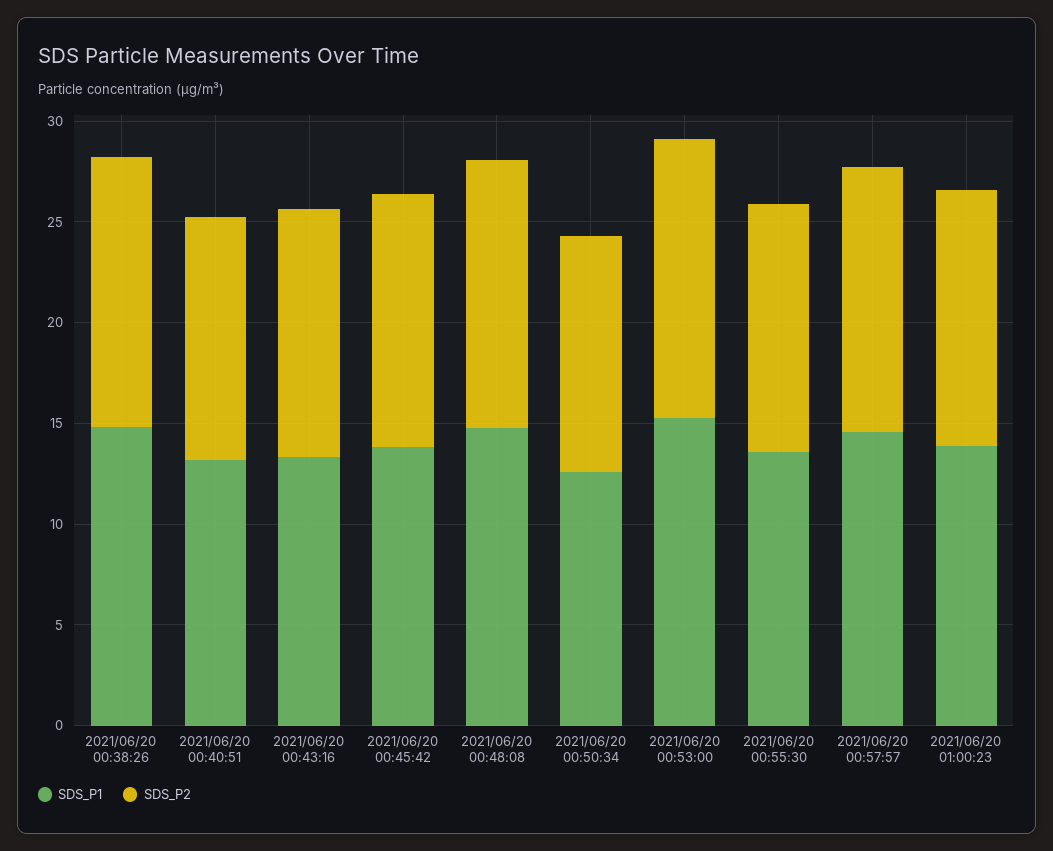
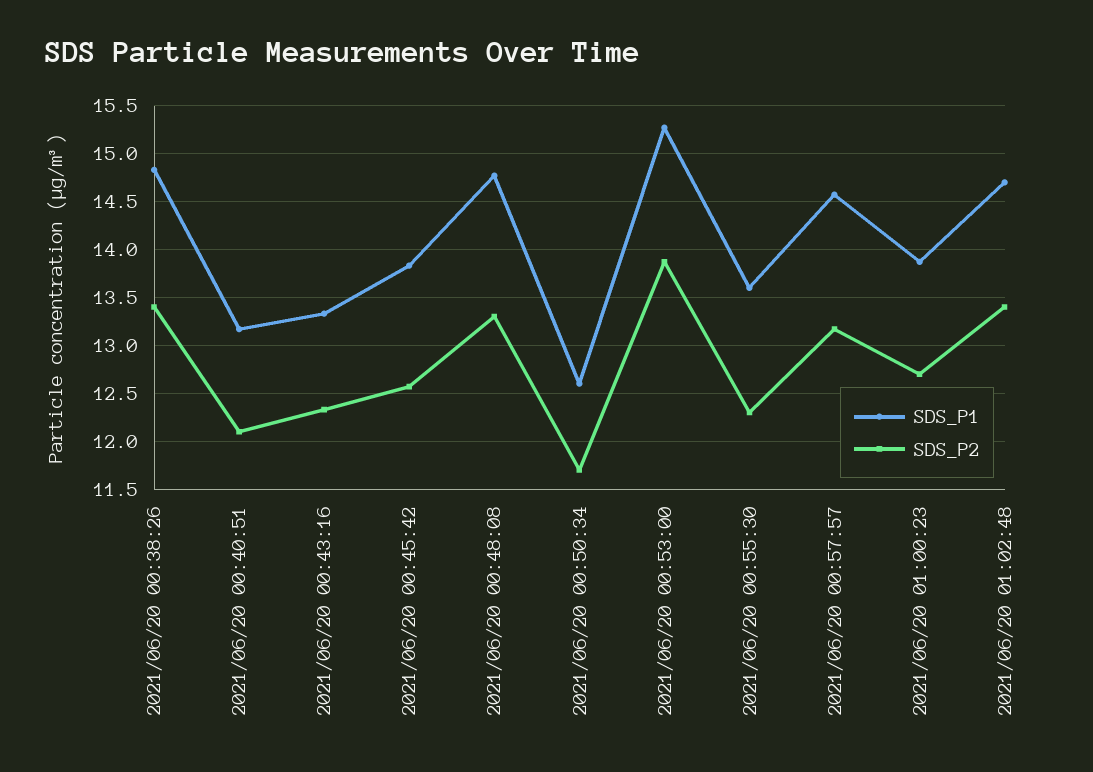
SDS_P1, 2021/06/20 01:02:48: none -> 14.7
SDS_P2, 2021/06/20 01:02:48: none -> 13.4

